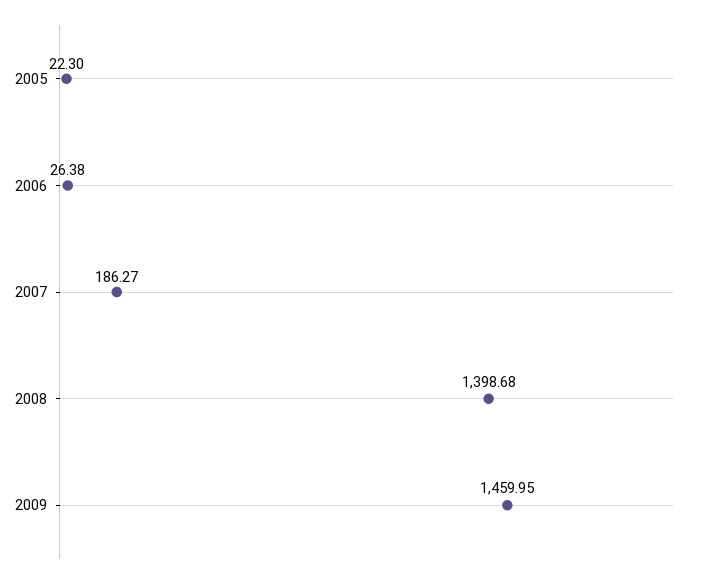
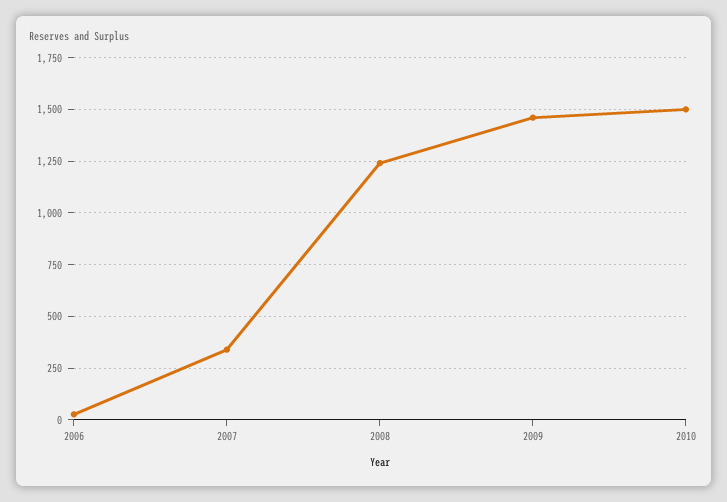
2005: 22.3 -> none
2007: 186.27 -> 350
2008: 1398.68 -> 1250
2010: none -> 1500

